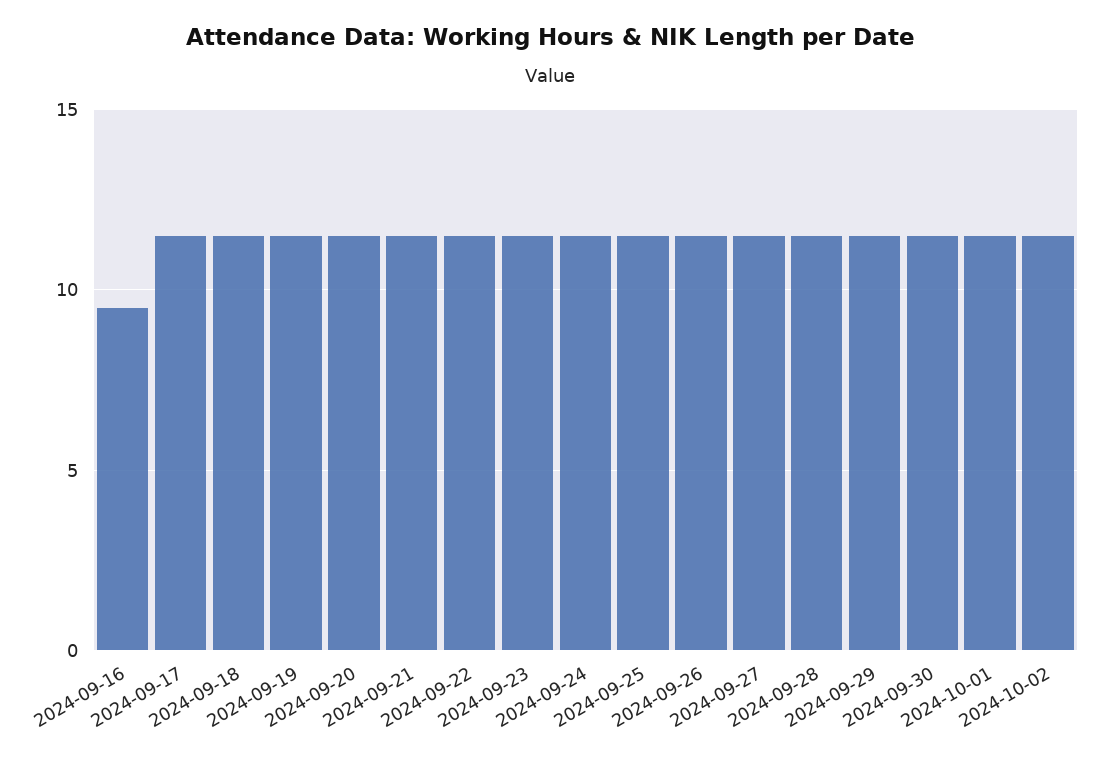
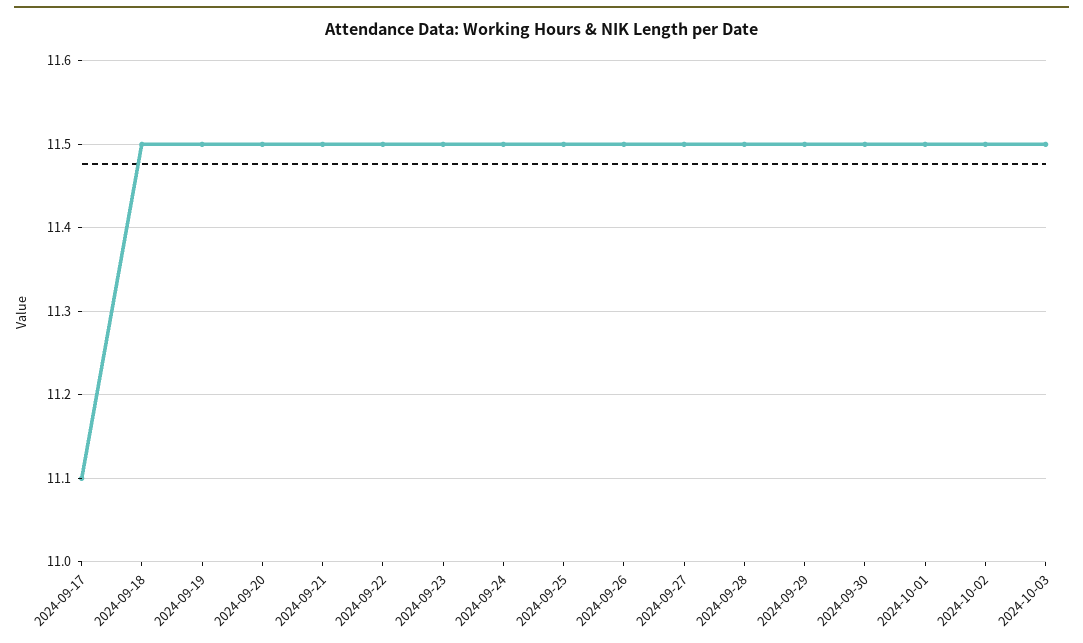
2024-09-16: 9.5 -> none
2024-09-17: 11.5 -> 11.1
2024-10-03: none -> 11.5

